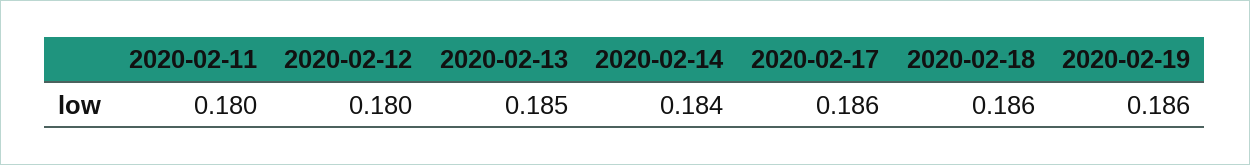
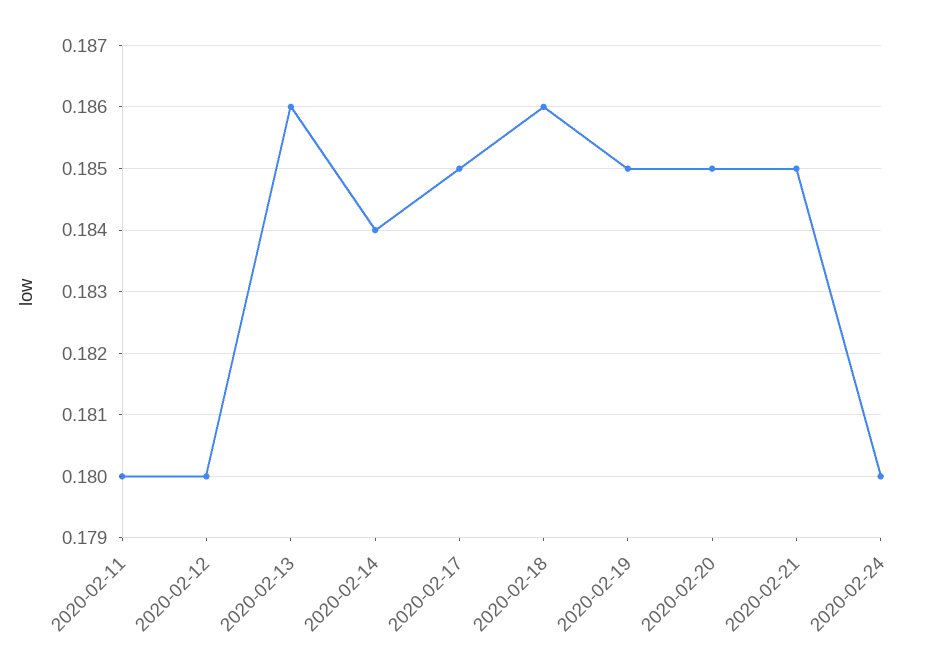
2020-02-13: 0.185 -> 0.186
2020-02-17: 0.186 -> 0.185
2020-02-19: 0.186 -> 0.185
2020-02-20: none -> 0.185
2020-02-21: none -> 0.185
2020-02-24: none -> 0.18

